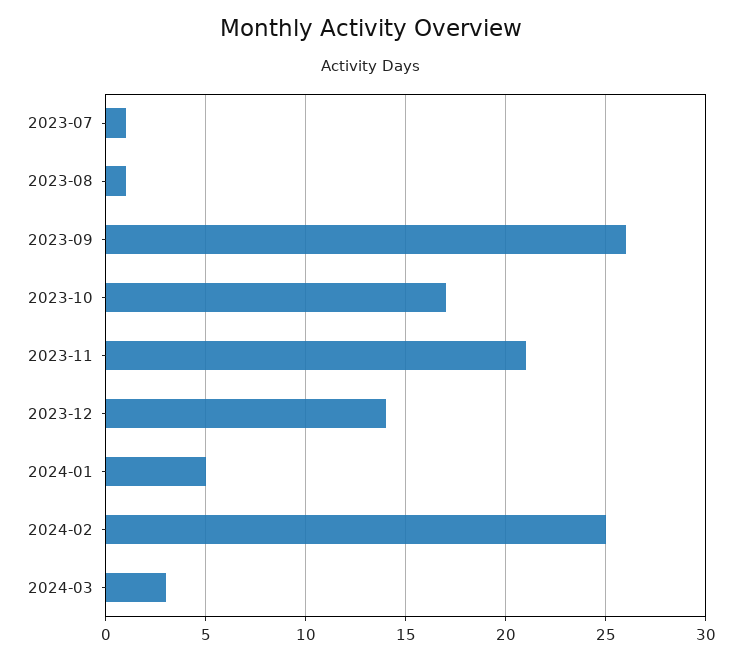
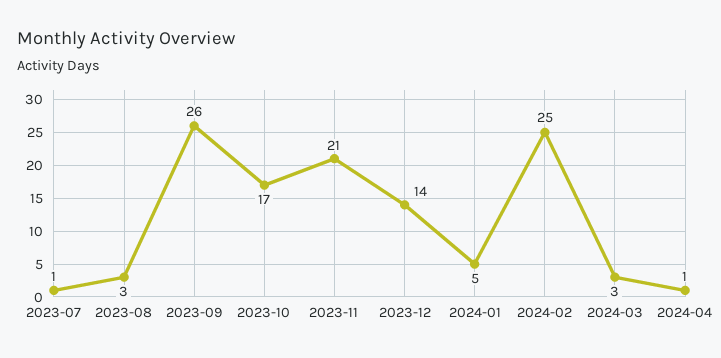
2023-08: 1 -> 3
2024-04: none -> 1

